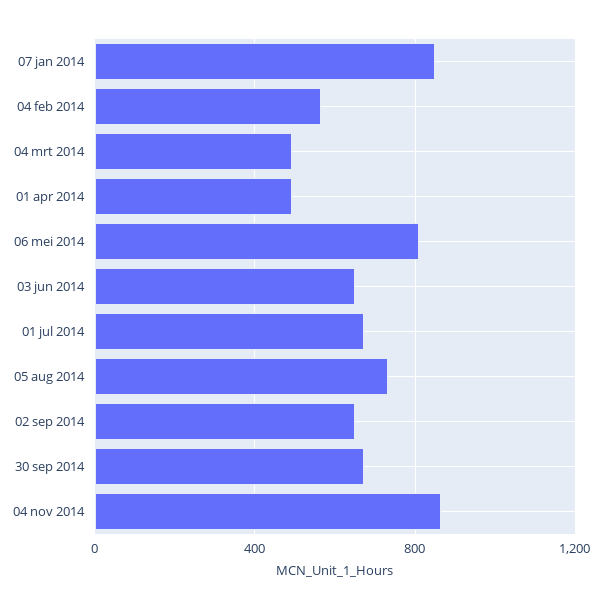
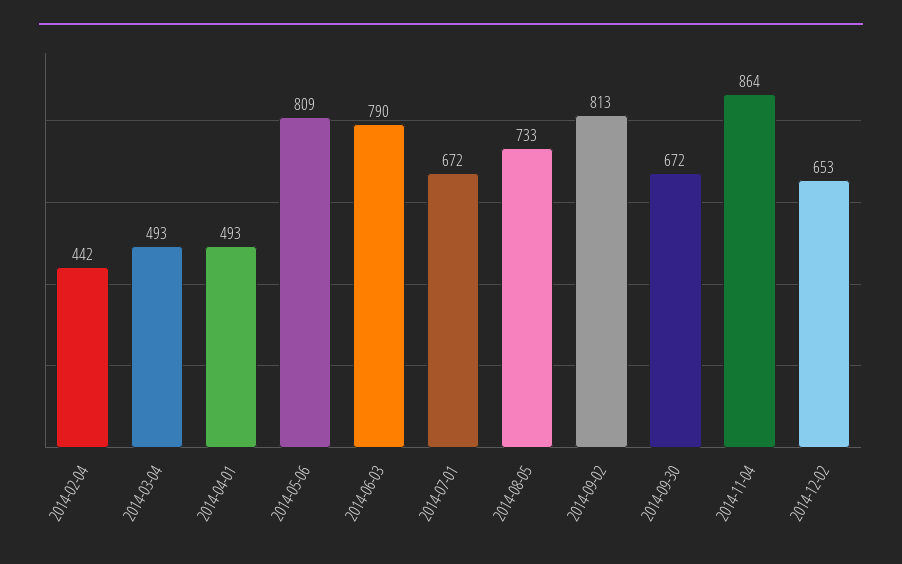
07 jan 2014: 850 -> none
04 feb 2014: 550 -> 442
03 jun 2014: 650 -> 790
02 sep 2014: 650 -> 813
2014-12-02: none -> 653

